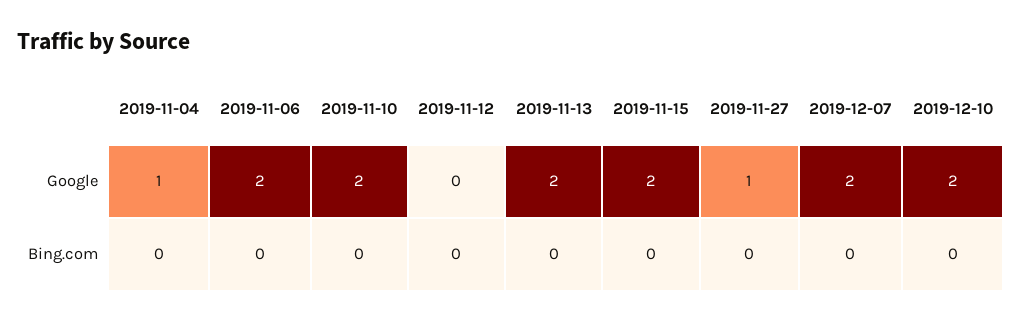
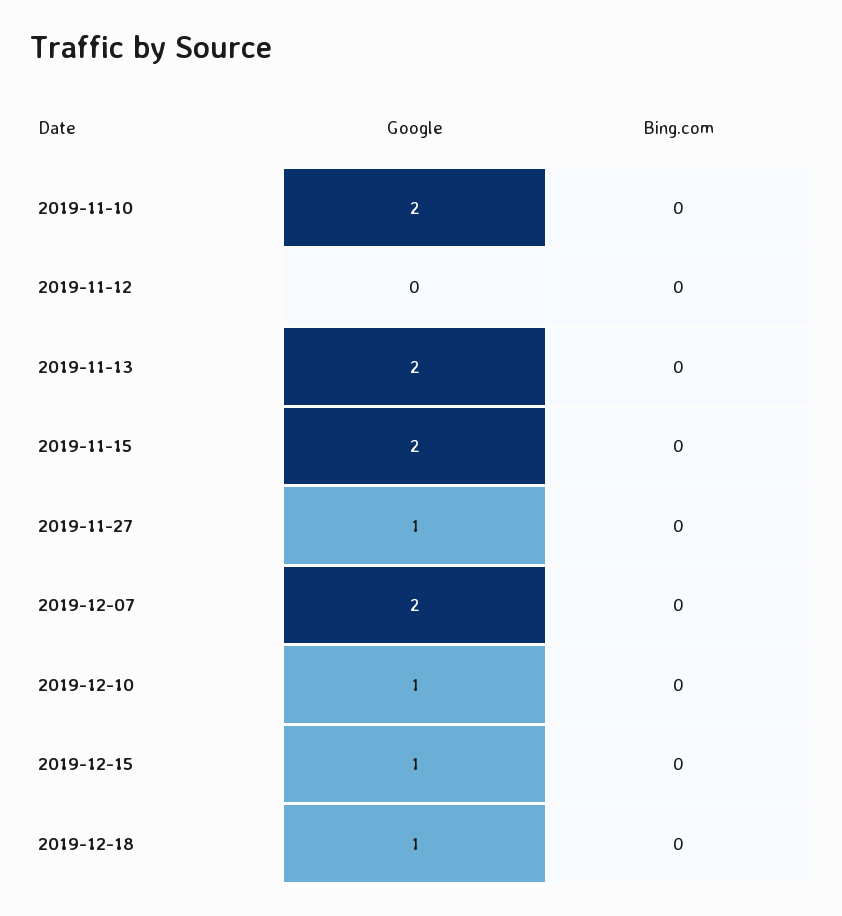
2019-11-04, Google: 1 -> none
2019-11-06, Google: 2 -> none
2019-12-10, Google: 2 -> 1
2019-11-04, Bing.com: 0 -> none
2019-11-06, Bing.com: 0 -> none
2019-12-15, Google: none -> 1
2019-12-15, Bing.com: none -> 0
2019-12-18, Google: none -> 1
2019-12-18, Bing.com: none -> 0

